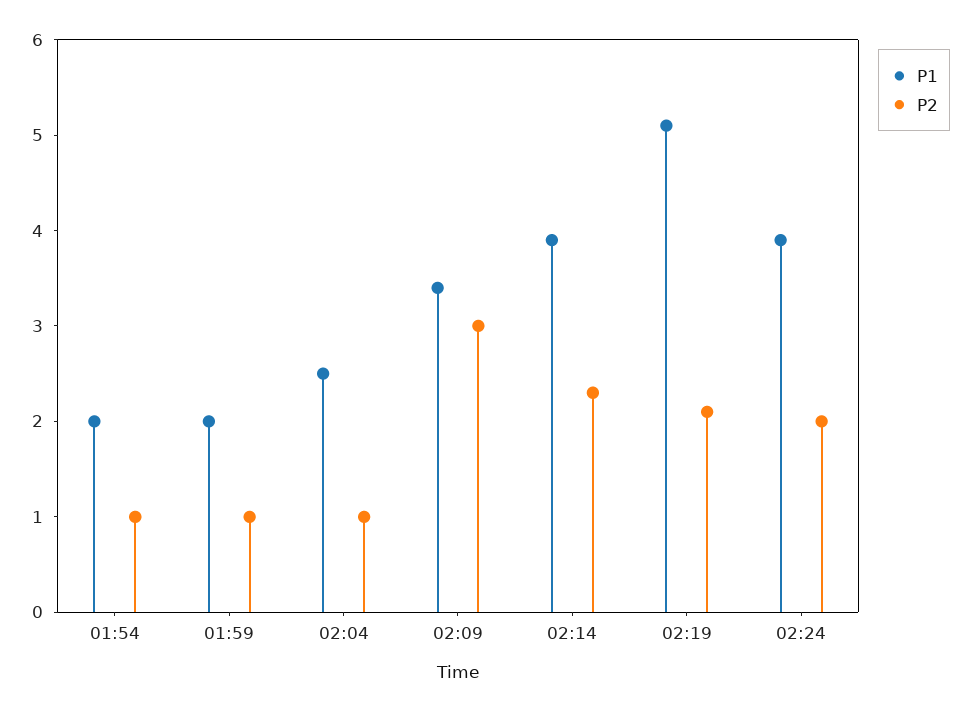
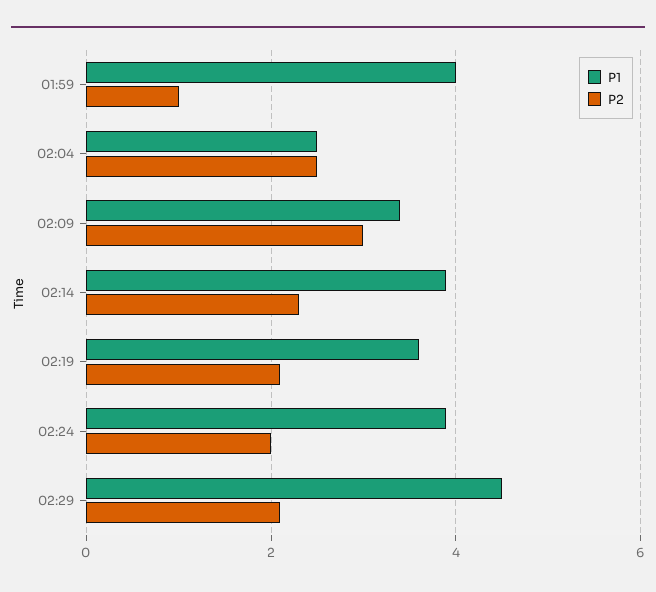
P1, 01:54: 2 -> none
P2, 01:54: 1 -> none
P1, 01:59: 2 -> 4
P2, 02:04: 1 -> 2.5
P1, 02:19: 5.1 -> 3.5
P1, 02:29: none -> 4.5
P2, 02:29: none -> 2

